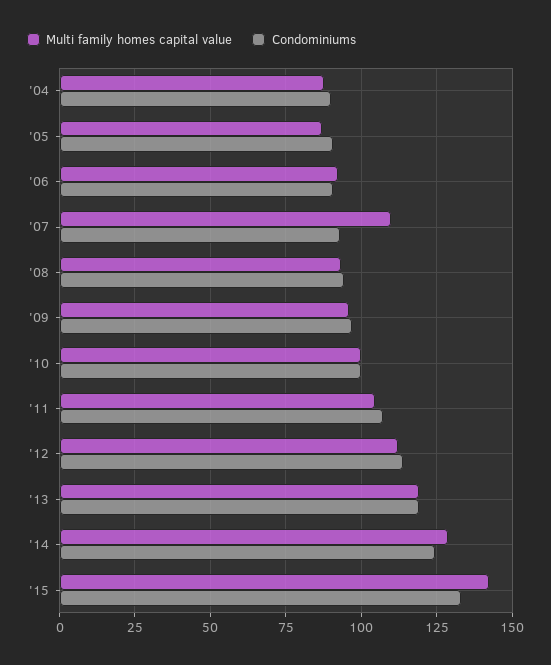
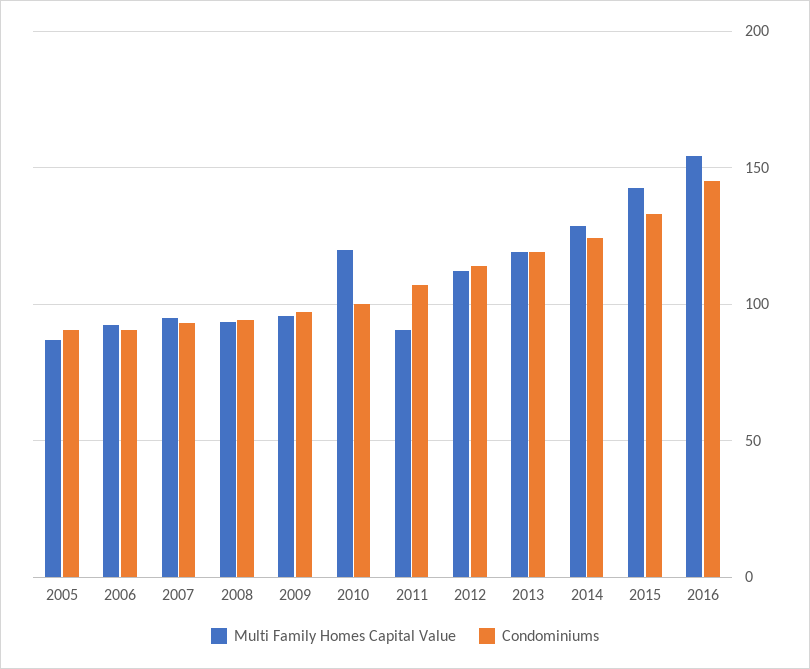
Multi family homes capital value, '04: 87.5 -> none
Condominiums, '04: 90 -> none
Multi family homes capital value, '07: 110 -> 95
Multi family homes capital value, '10: 100 -> 120
Multi family homes capital value, '11: 105 -> 90
Multi family homes capital value, 2016: none -> 155
Condominiums, 2016: none -> 145

